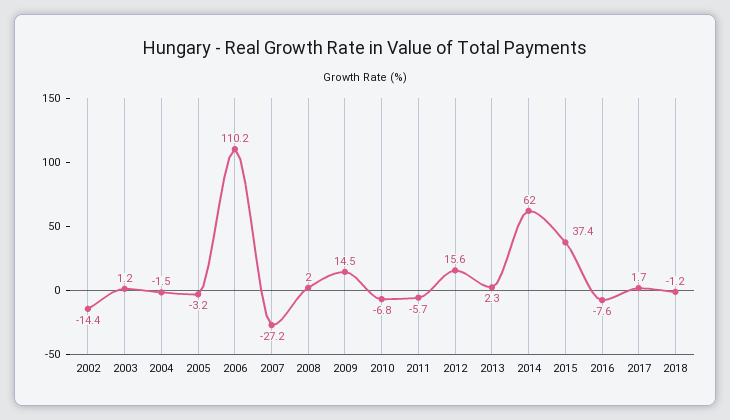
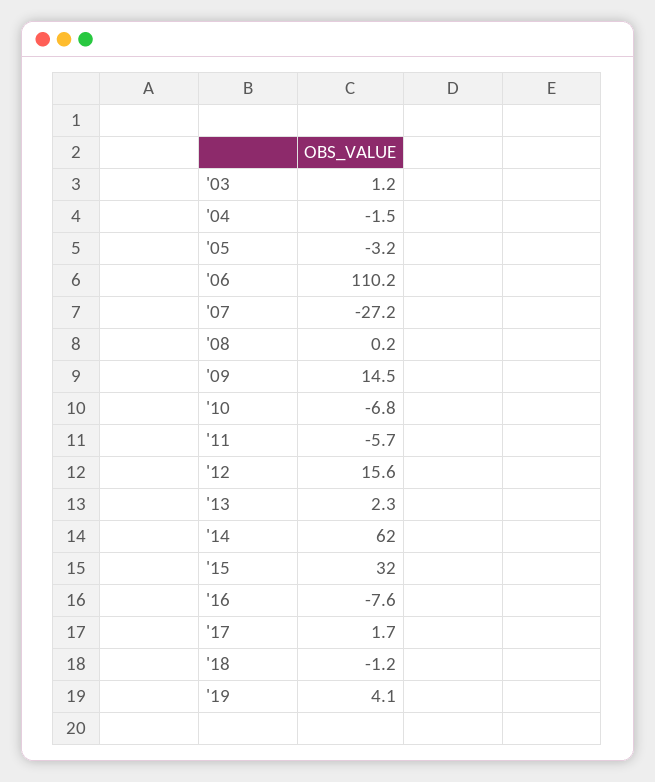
2002: -14.4 -> none
2008: 2 -> 0.2
2015: 37.4 -> 32
'19: none -> 4.1

